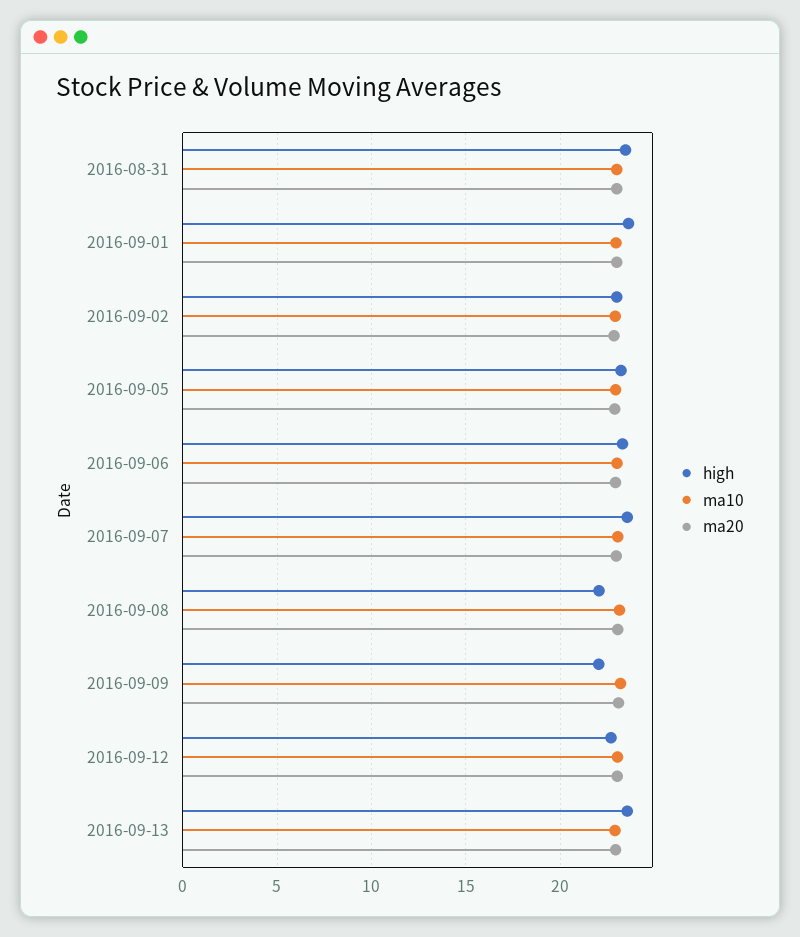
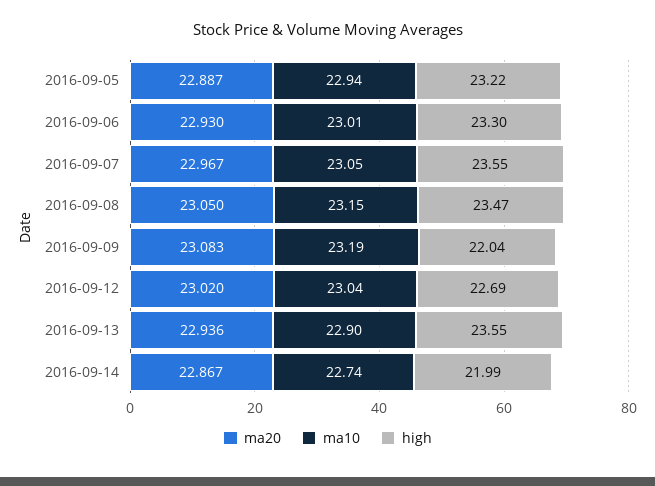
high, 2016-08-31: 23.5 -> none
ma10, 2016-08-31: 23 -> none
ma20, 2016-08-31: 23 -> none
high, 2016-09-01: 23.5 -> none
ma10, 2016-09-01: 23 -> none
ma20, 2016-09-01: 23 -> none
high, 2016-09-02: 23 -> none
ma10, 2016-09-02: 23 -> none
ma20, 2016-09-02: 23 -> none
high, 2016-09-08: 22 -> 23.47
ma20, 2016-09-14: none -> 22.867
ma10, 2016-09-14: none -> 22.74
high, 2016-09-14: none -> 21.99

